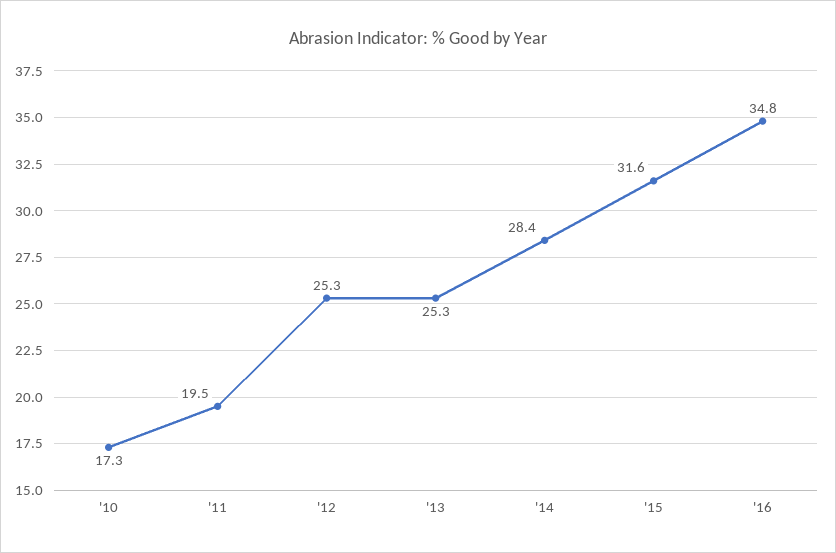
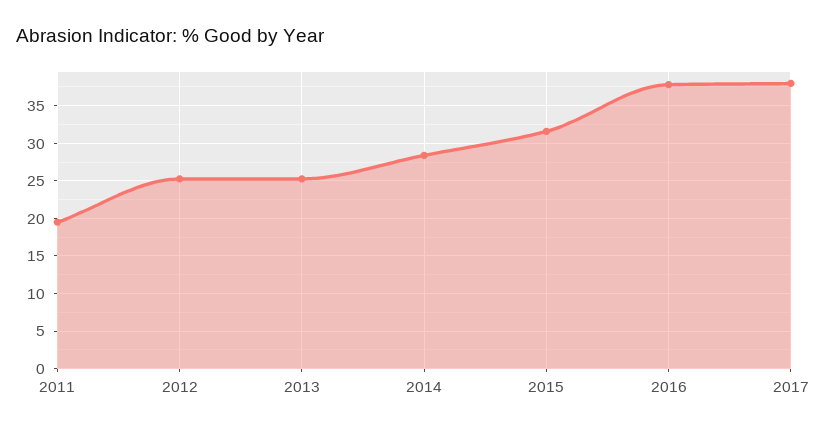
'10: 17.3 -> none
'16: 34.8 -> 38
2017: none -> 38

